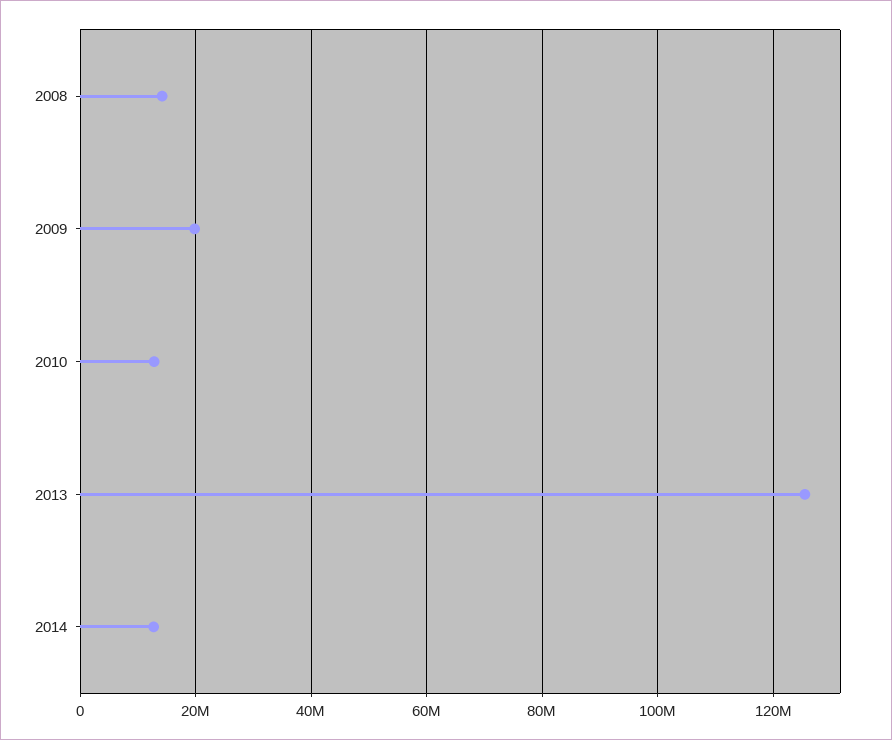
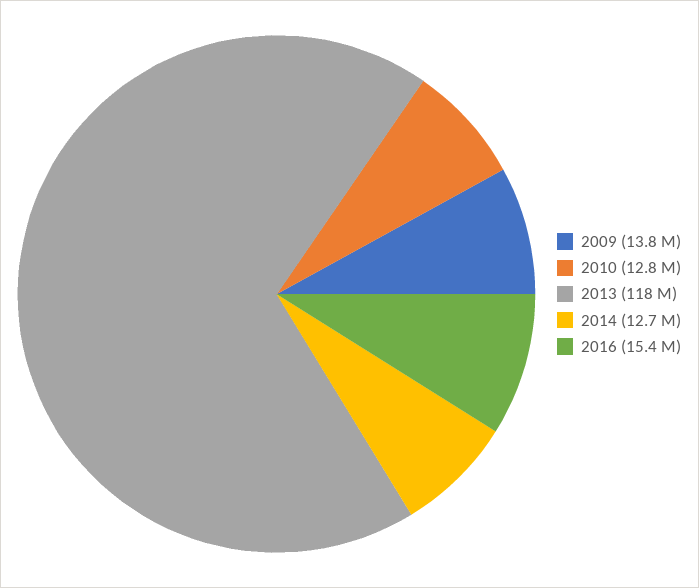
2008: 14000000 -> none
2009: 20000000 -> 13800000
2013: 126000000 -> 118000000
2016: none -> 15400000

